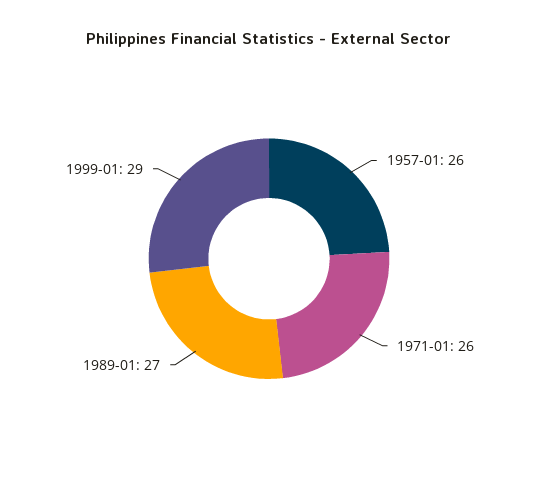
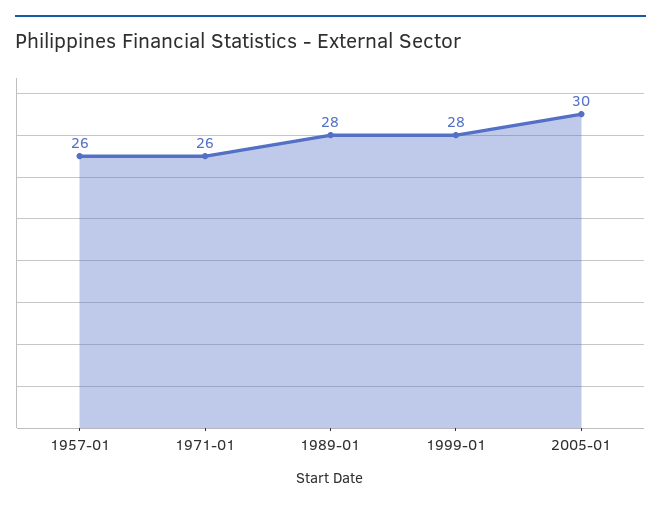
1989-01: 27 -> 28
1999-01: 29 -> 28
2005-01: none -> 30

